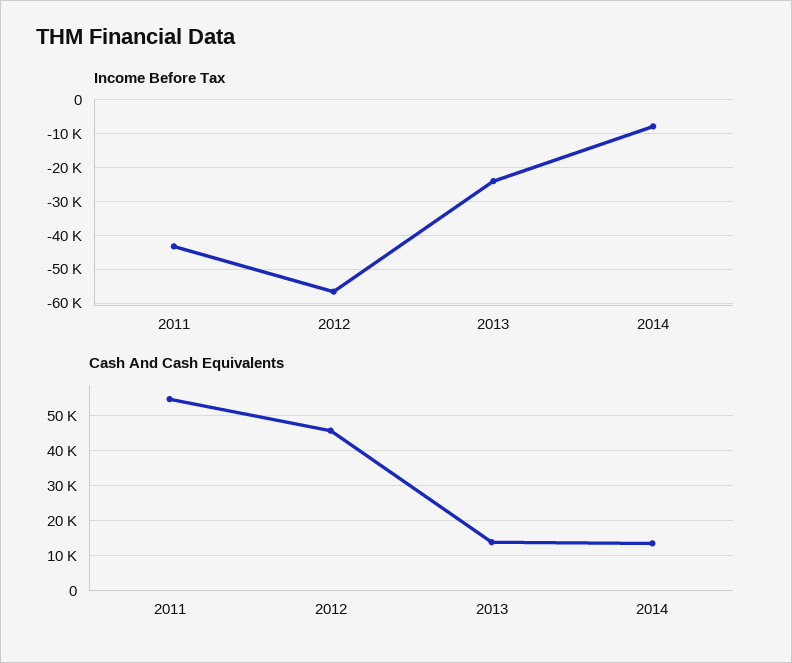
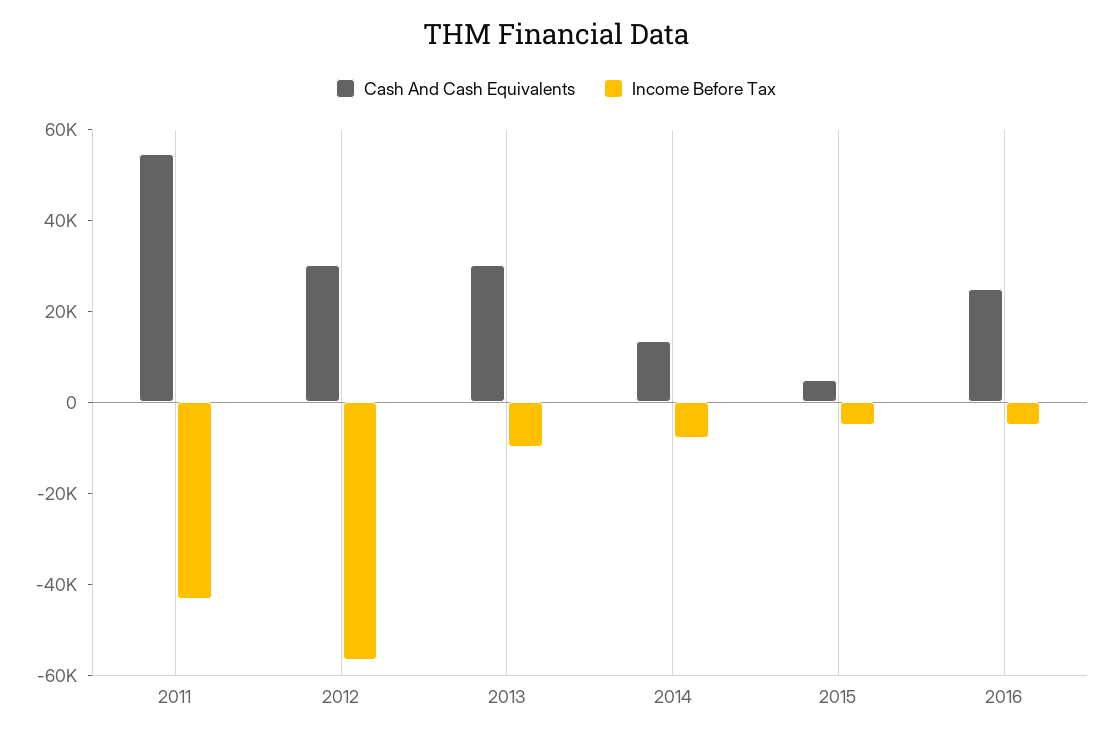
Income Before Tax, 2013: -24000 -> -10000
Cash And Cash Equivalents, 2012: 46000 -> 30000
Cash And Cash Equivalents, 2013: 14000 -> 30000
Cash And Cash Equivalents, 2015: none -> 5000
Income Before Tax, 2015: none -> -5000
Cash And Cash Equivalents, 2016: none -> 25000
Income Before Tax, 2016: none -> -5000

